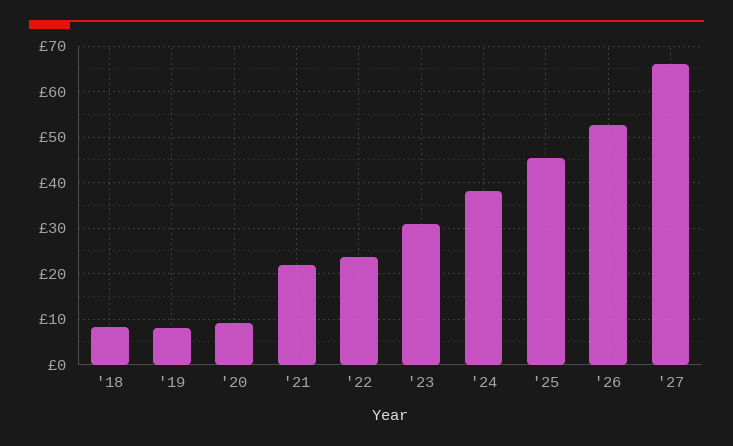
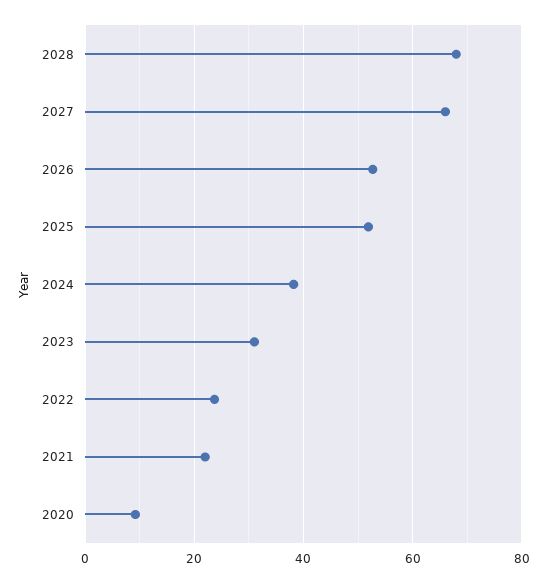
'18: 8 -> none
'19: 8 -> none
'25: 46 -> 52
2028: none -> 68

